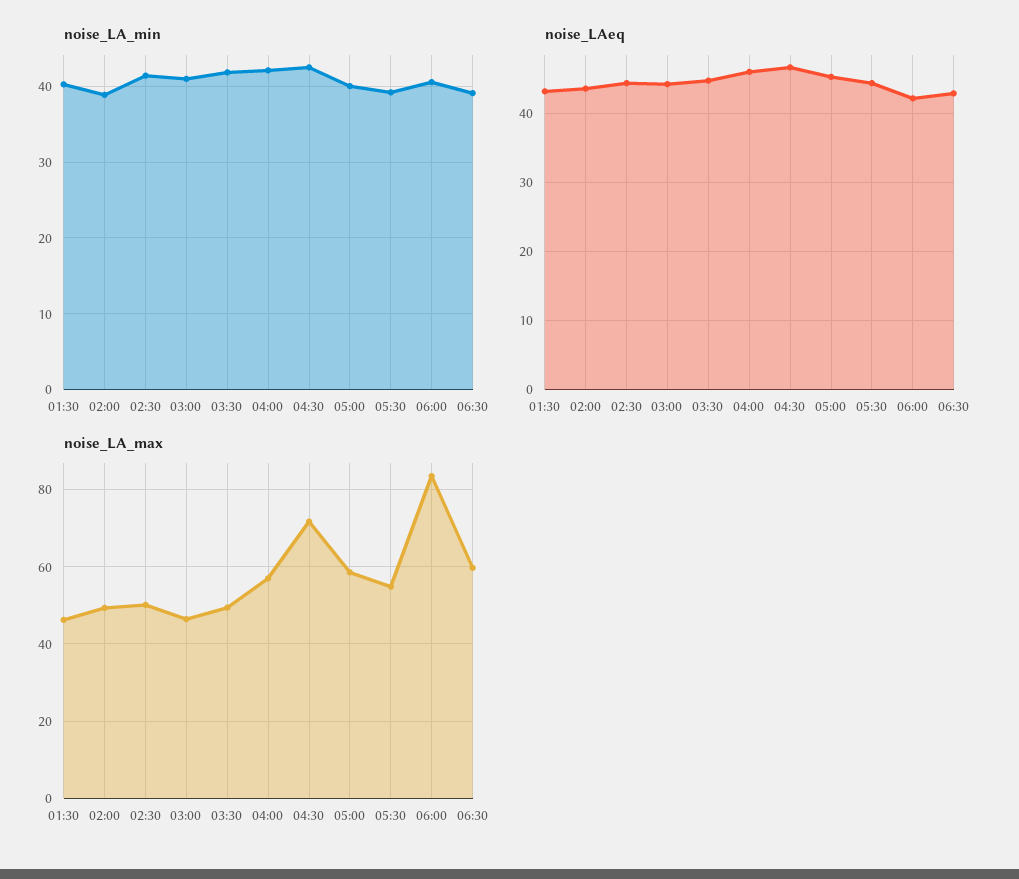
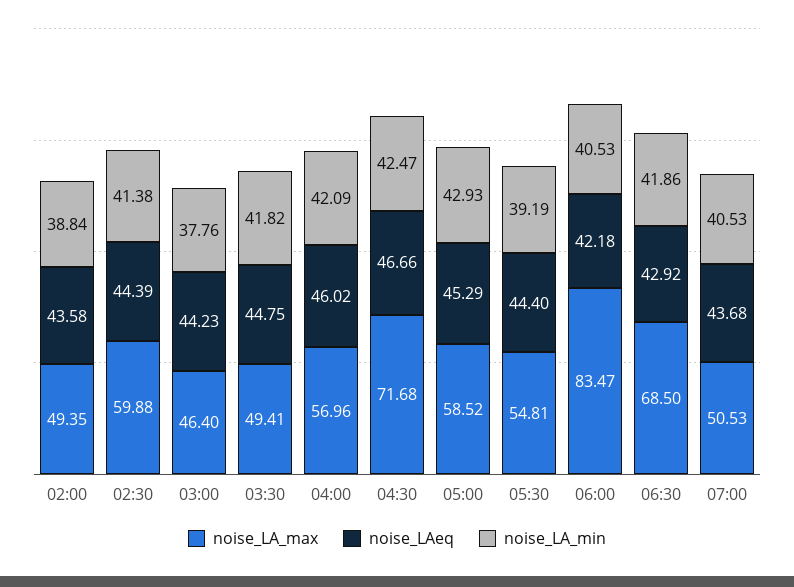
noise_LA_min, 01:30: 40 -> none
noise_LA_min, 03:00: 41 -> 37.76
noise_LA_min, 05:00: 40 -> 42.93
noise_LA_min, 06:30: 39 -> 41.86
noise_LAeq, 01:30: 43 -> none
noise_LA_max, 01:30: 46 -> none
noise_LA_max, 02:30: 50 -> 59.88
noise_LA_max, 06:30: 60 -> 68.5
noise_LA_max, 07:00: none -> 50.53
noise_LAeq, 07:00: none -> 43.68
noise_LA_min, 07:00: none -> 40.53

